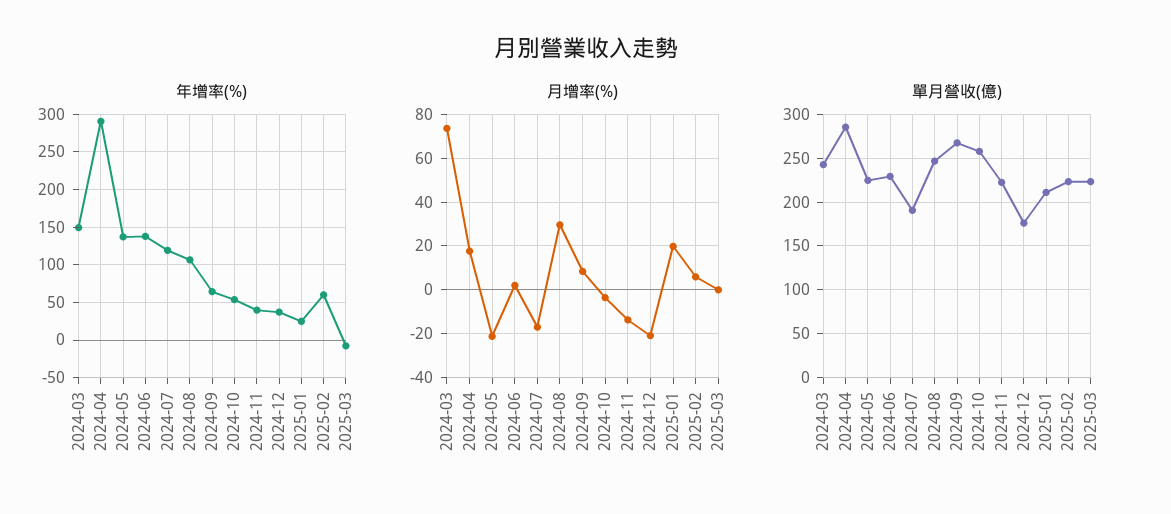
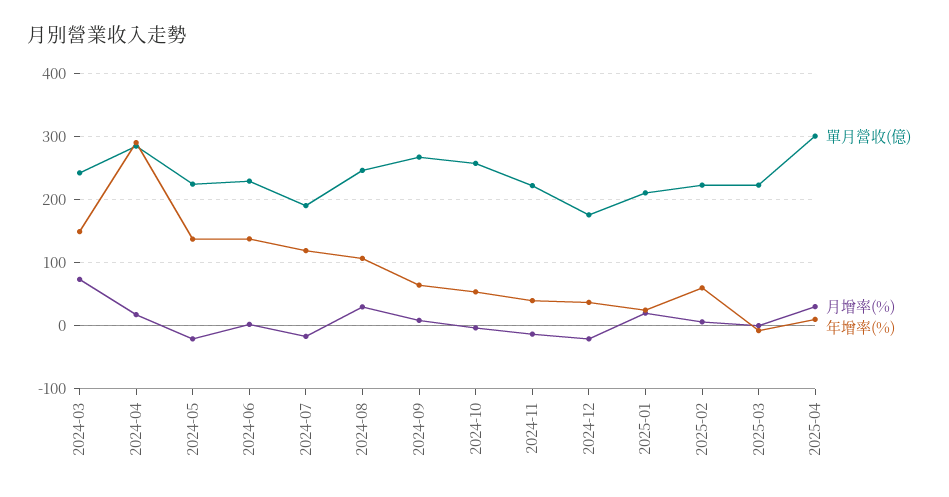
單月營收(億), 2025-04: none -> 300
月增率(%), 2025-04: none -> 30
年增率(%), 2025-04: none -> 10

